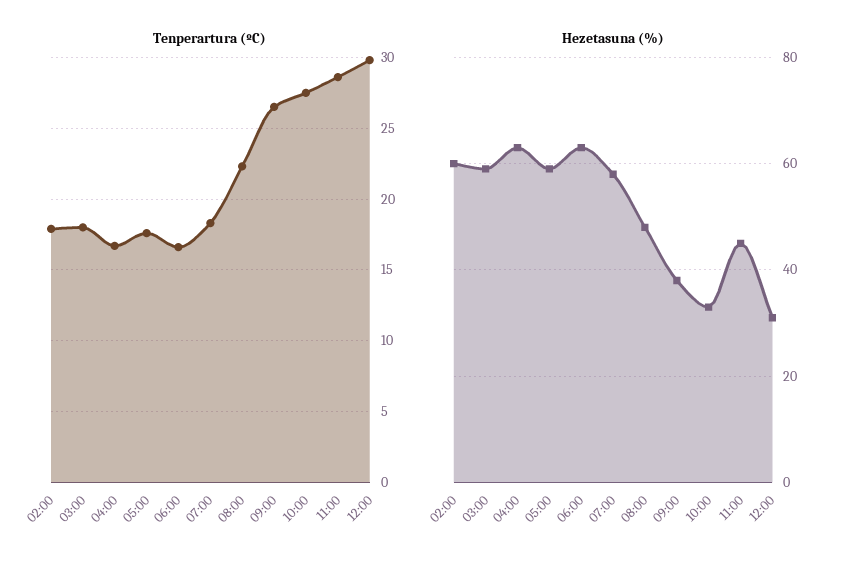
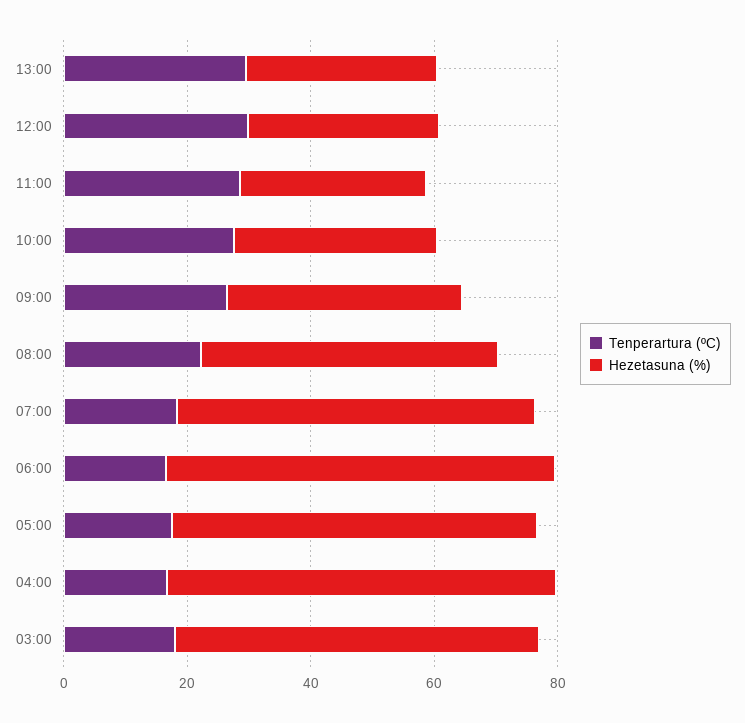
Tenperartura (ºC), 02:00: 18 -> none
Hezetasuna (%), 02:00: 60 -> none
Hezetasuna (%), 11:00: 45 -> 30
Tenperartura (ºC), 13:00: none -> 30
Hezetasuna (%), 13:00: none -> 30

